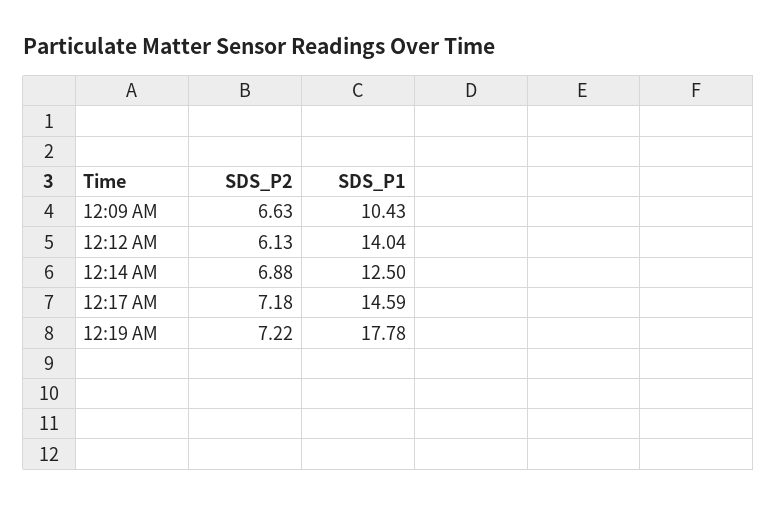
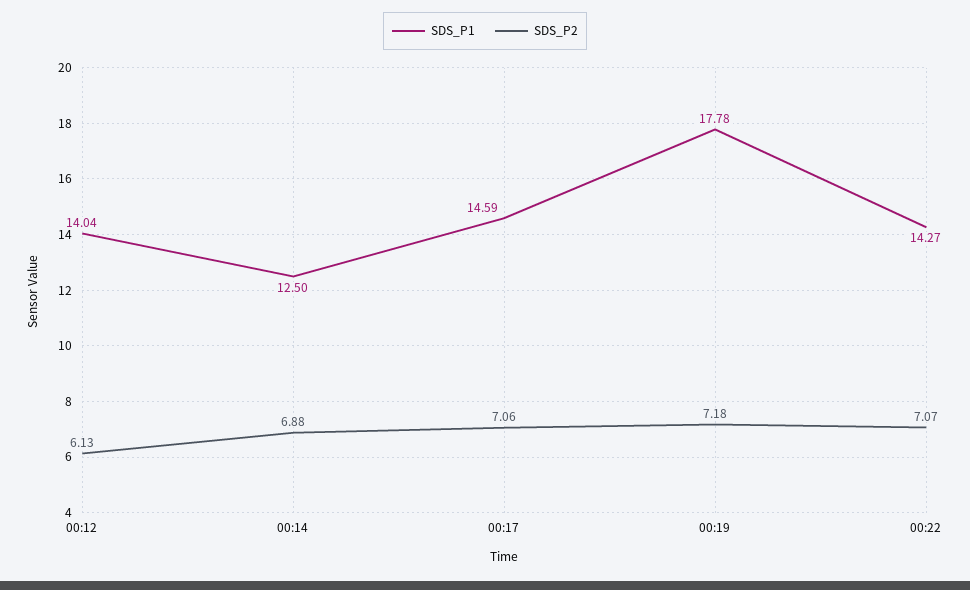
SDS_P2, 12:09 AM: 6.63 -> none
SDS_P1, 12:09 AM: 10.43 -> none
SDS_P2, 12:17 AM: 7.18 -> 7.06
SDS_P2, 12:19 AM: 7.22 -> 7.18
SDS_P1, 00:22: none -> 14.27
SDS_P2, 00:22: none -> 7.07

